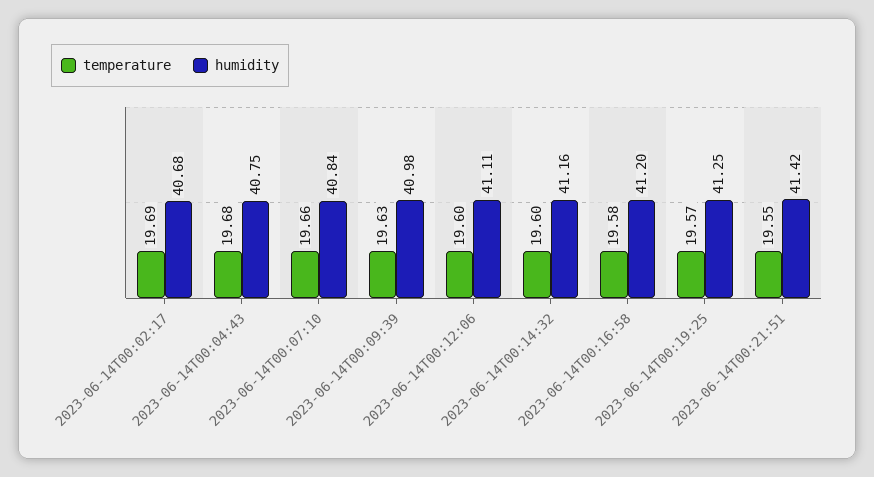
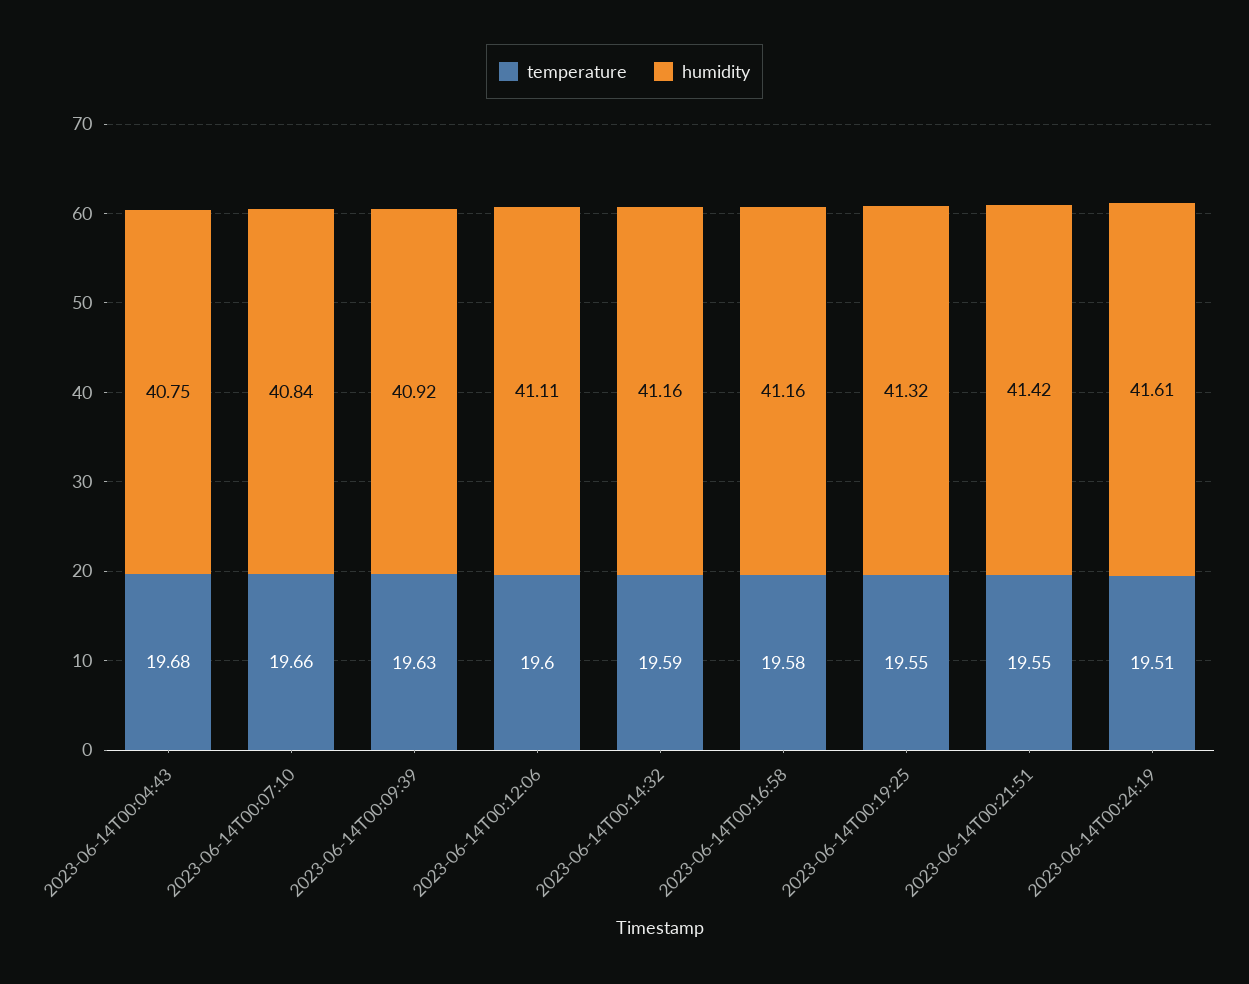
temperature, 2023-06-14T00:02:17: 19.69 -> none
humidity, 2023-06-14T00:02:17: 40.68 -> none
humidity, 2023-06-14T00:09:39: 40.98 -> 40.92
temperature, 2023-06-14T00:14:32: 19.6 -> 19.59
humidity, 2023-06-14T00:16:58: 41.2 -> 41.16
temperature, 2023-06-14T00:19:25: 19.57 -> 19.55
humidity, 2023-06-14T00:19:25: 41.25 -> 41.32
temperature, 2023-06-14T00:24:19: none -> 19.51
humidity, 2023-06-14T00:24:19: none -> 41.61

